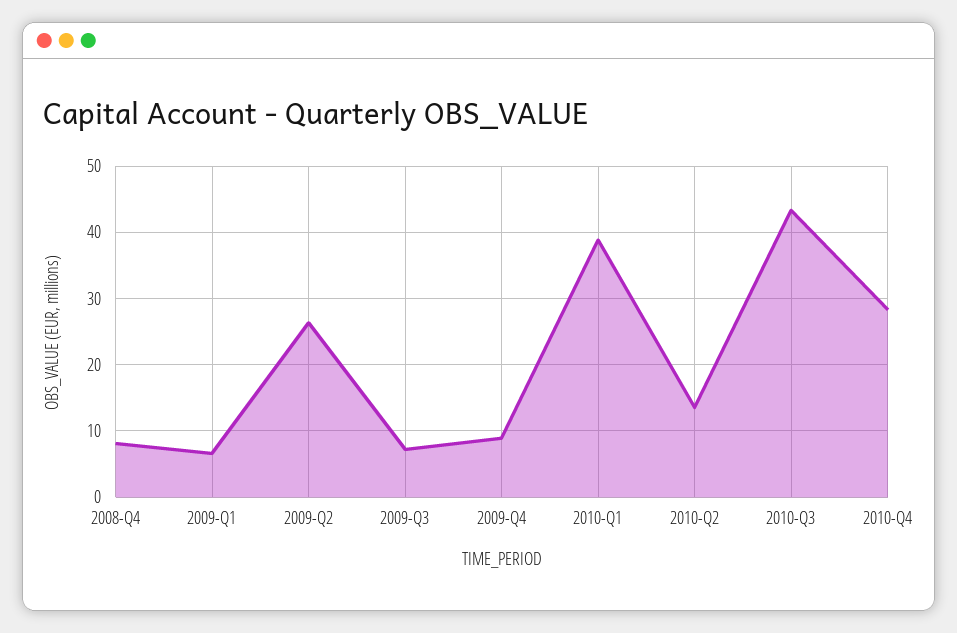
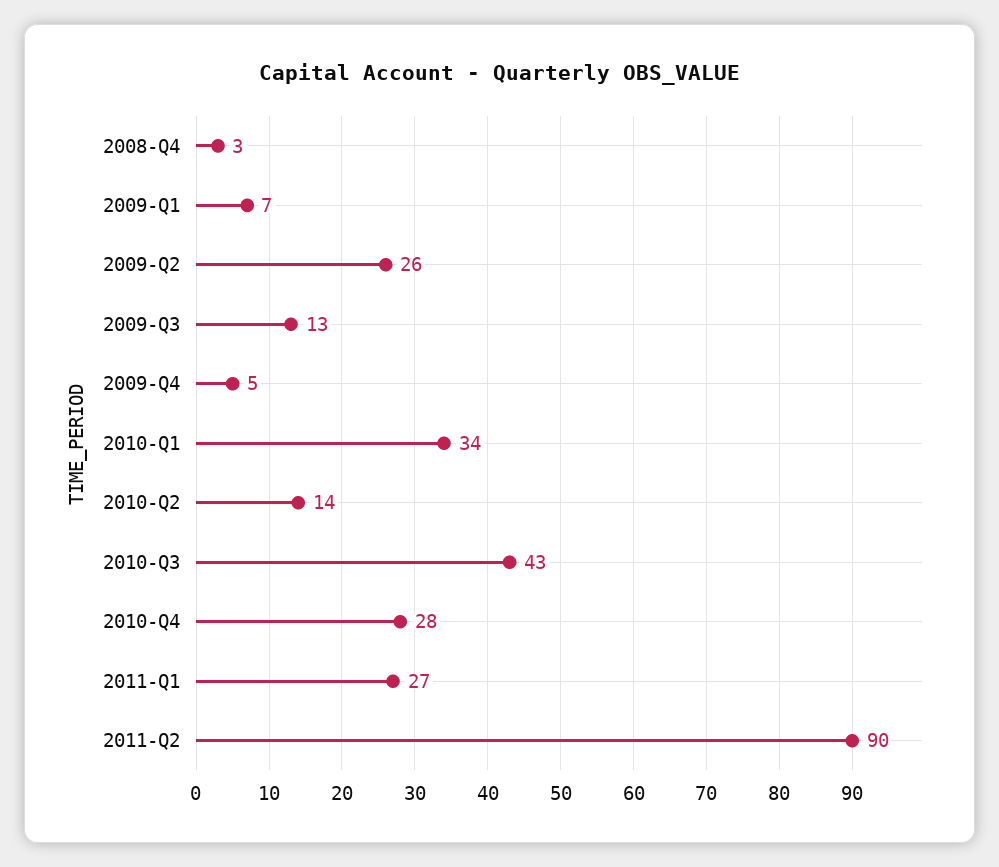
2008-Q4: 8 -> 3
2009-Q3: 7 -> 13
2009-Q4: 9 -> 5
2010-Q1: 39 -> 34
2011-Q1: none -> 27
2011-Q2: none -> 90

